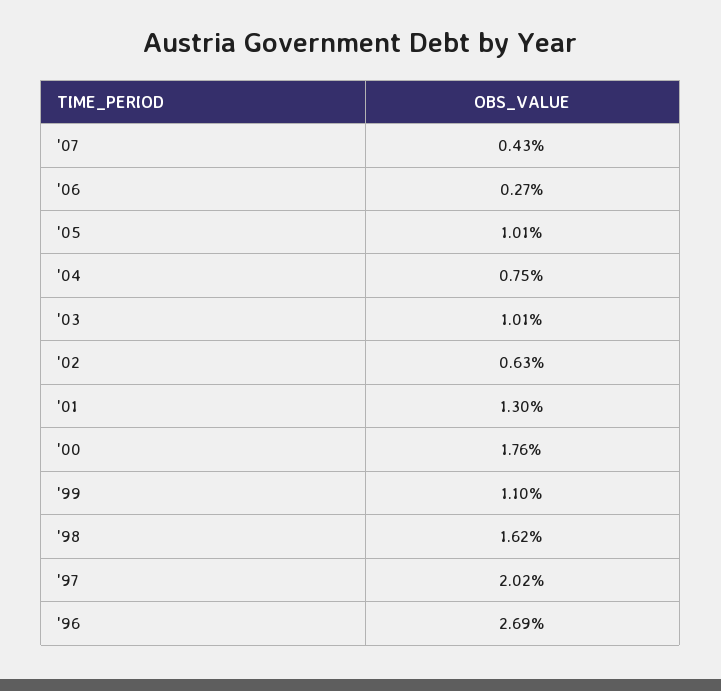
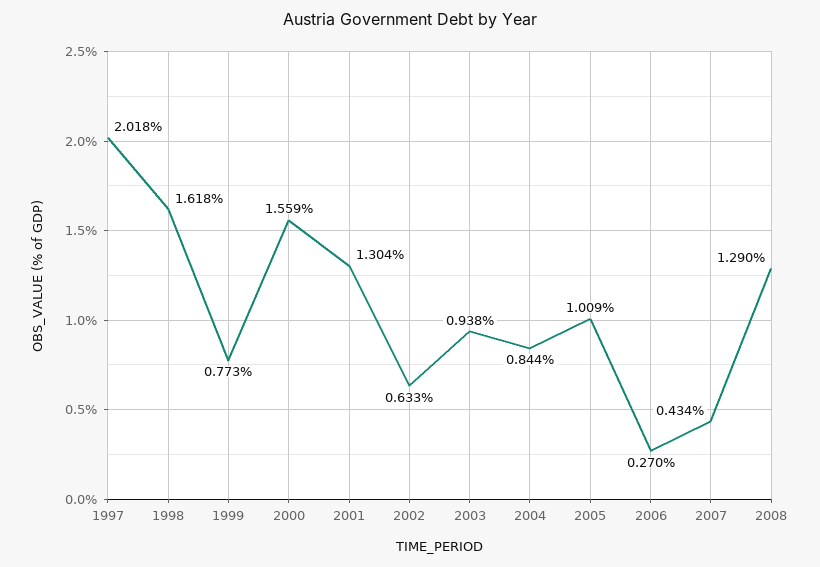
'04: 0.75 -> 0.844
'03: 1.01 -> 0.938
'00: 1.76 -> 1.559
'99: 1.1 -> 0.773
'96: 2.69 -> none
2008: none -> 1.29

